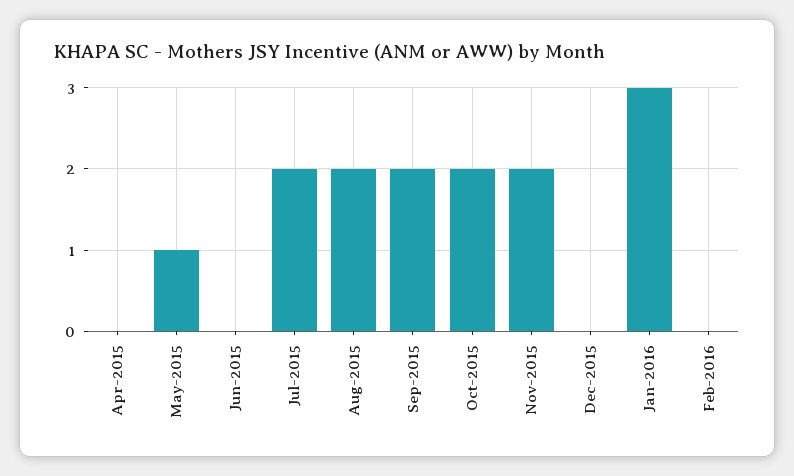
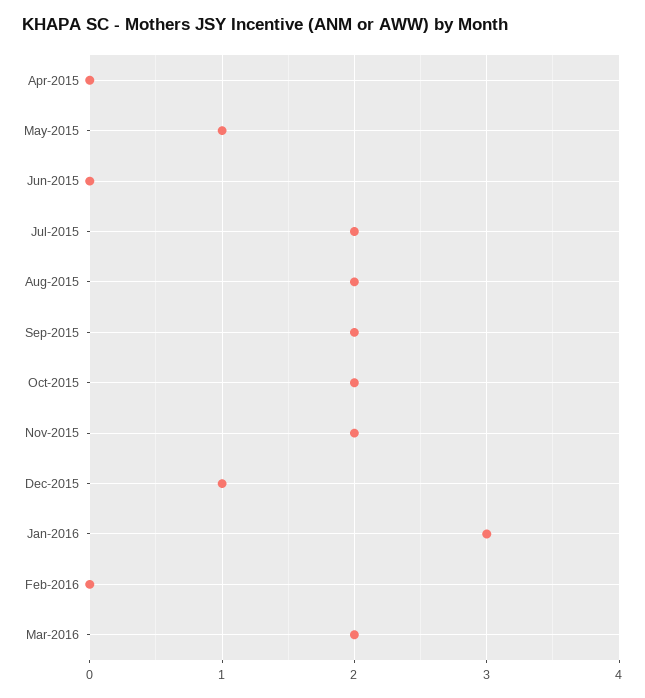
Dec-2015: 0 -> 1
Mar-2016: none -> 2

